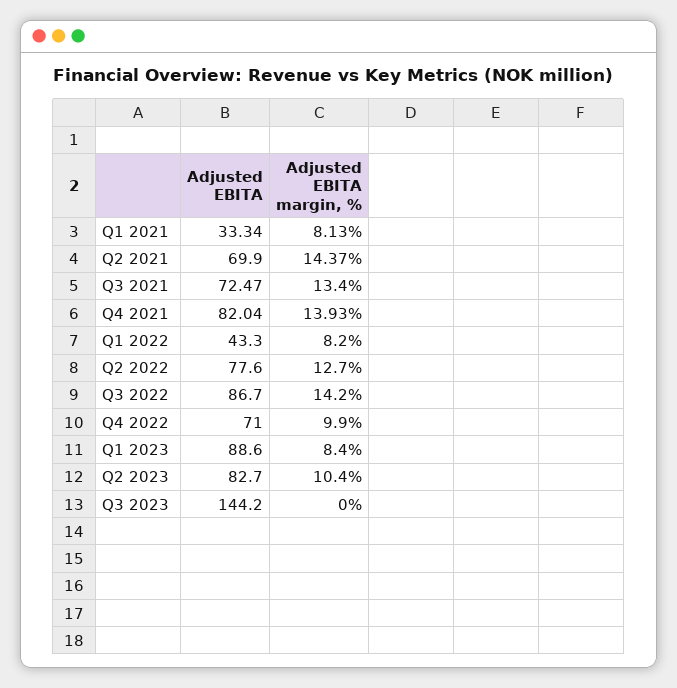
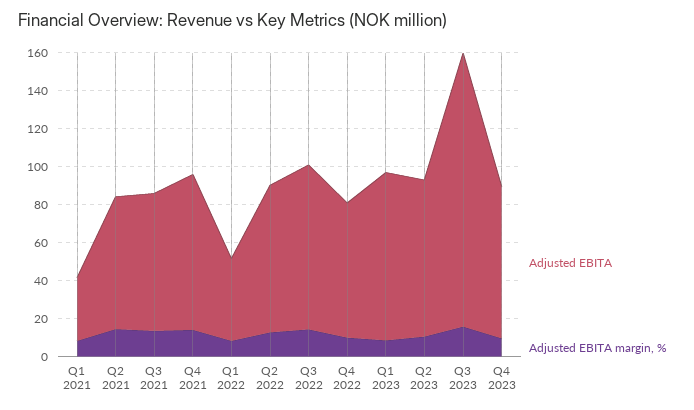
Adjusted EBITA margin, %, Q3 2023: 0 -> 15
Adjusted EBITA, Q4 2023: none -> 80
Adjusted EBITA margin, %, Q4 2023: none -> 10

